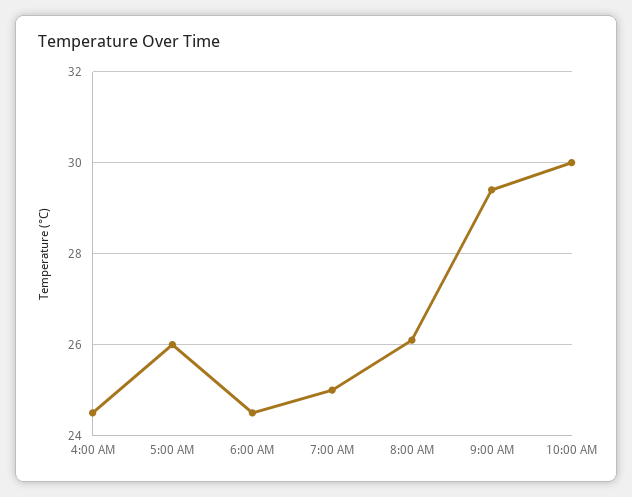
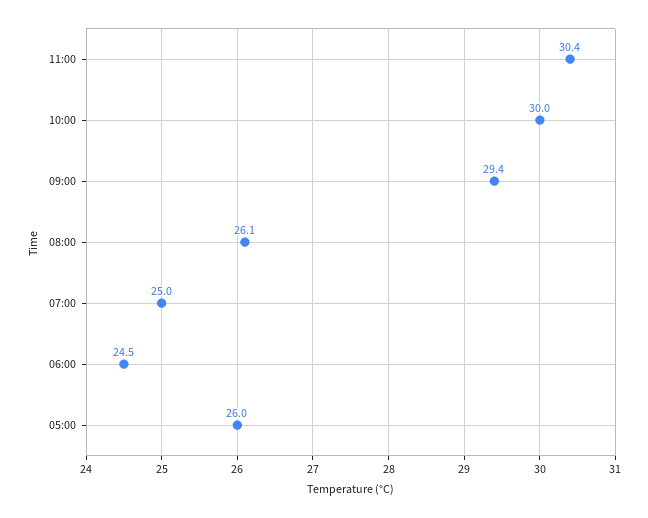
4:00 AM: 24.5 -> none
11:00: none -> 30.4

